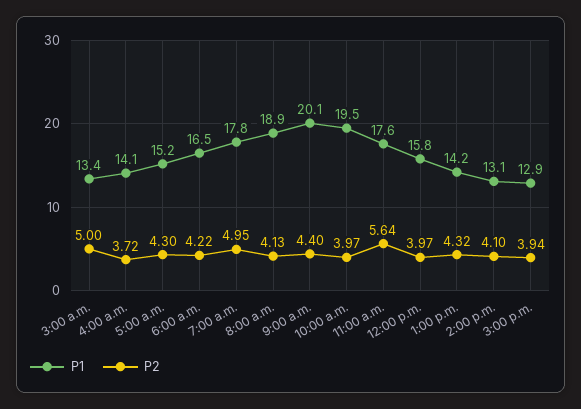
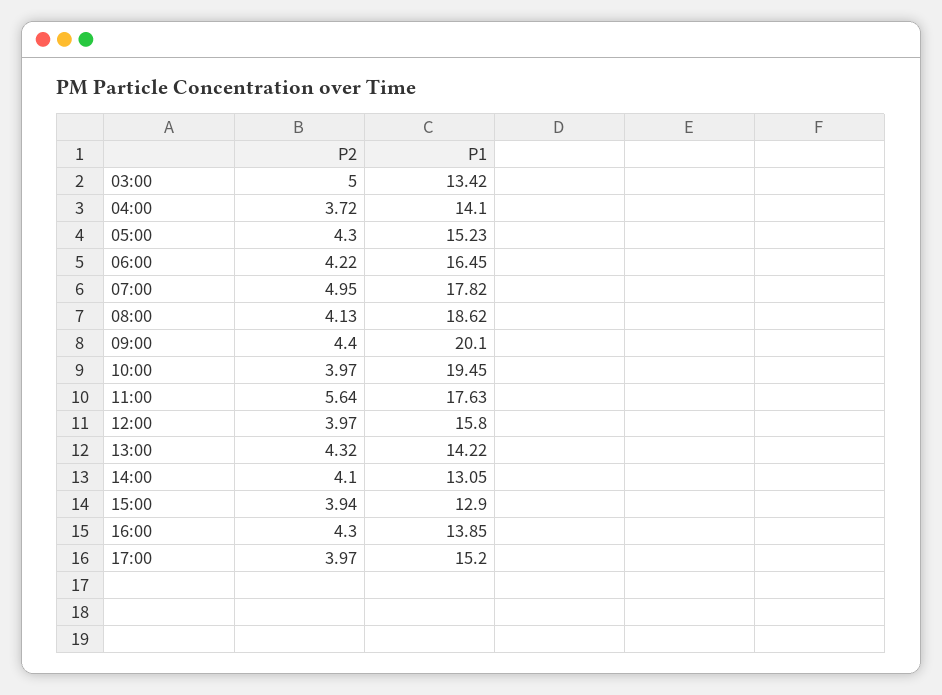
P1, 8:00 a.m.: 18.9 -> 18.62
P2, 16:00: none -> 4.3
P1, 16:00: none -> 13.85
P2, 17:00: none -> 3.97
P1, 17:00: none -> 15.2

